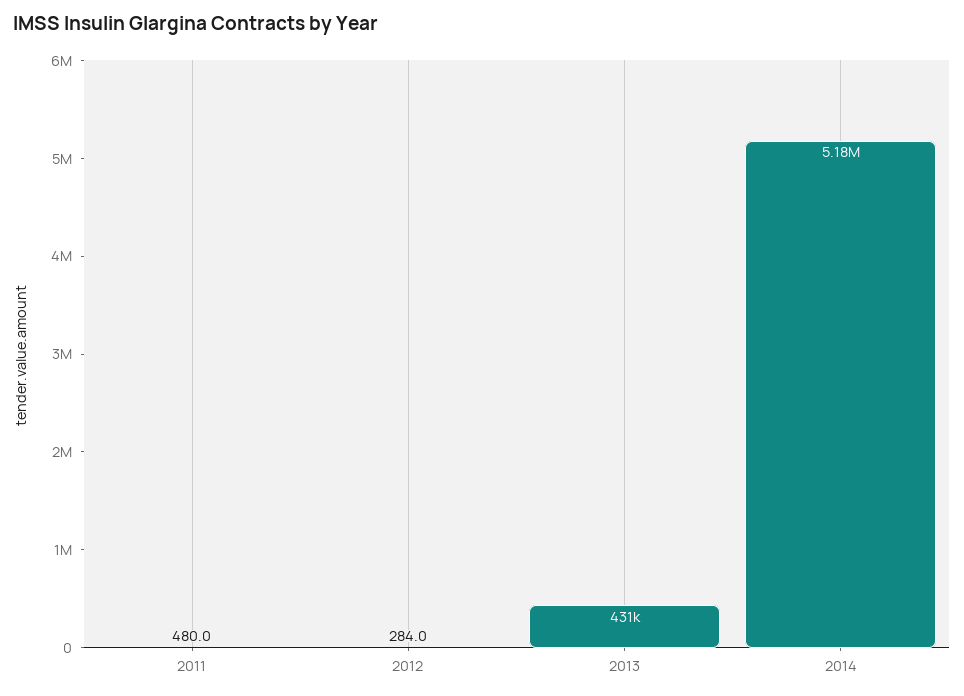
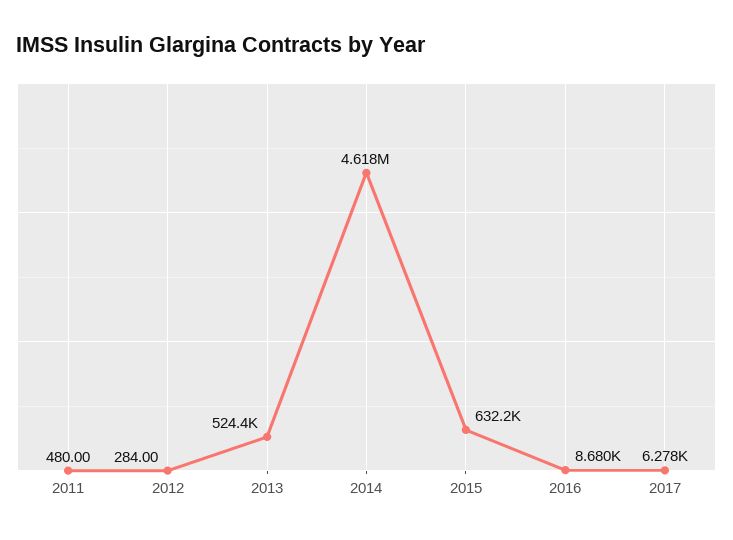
2013: 431000 -> 524400
2014: 5180000 -> 4618000
2015: none -> 632200
2016: none -> 8680
2017: none -> 6278

